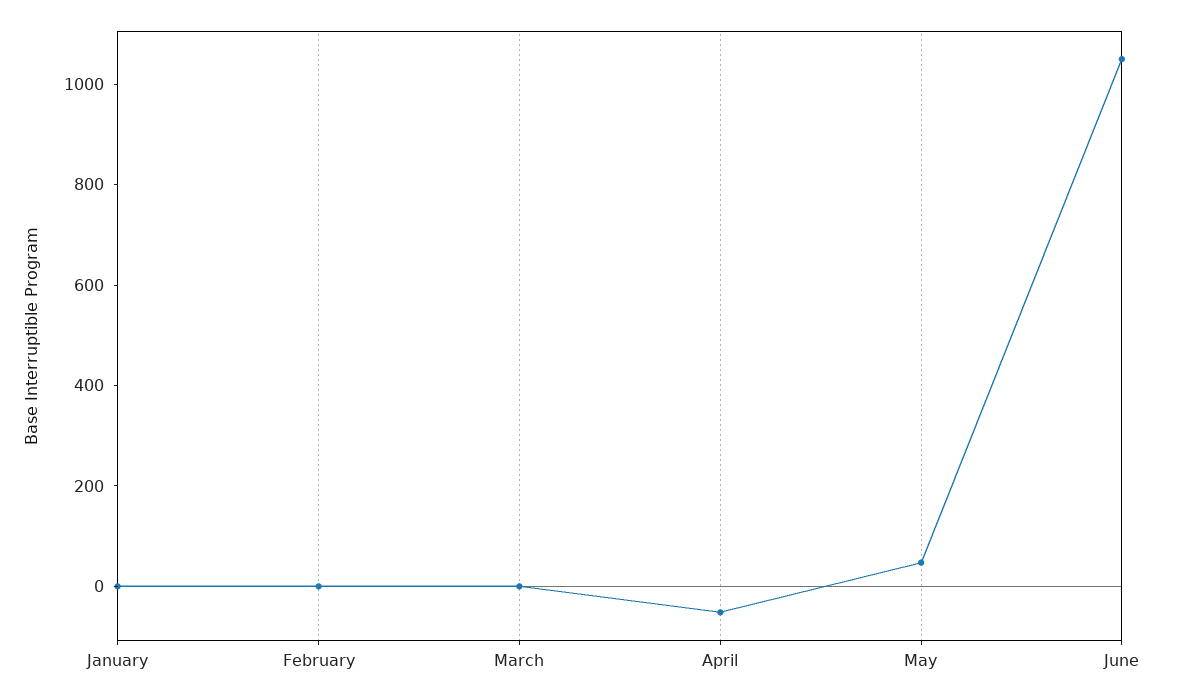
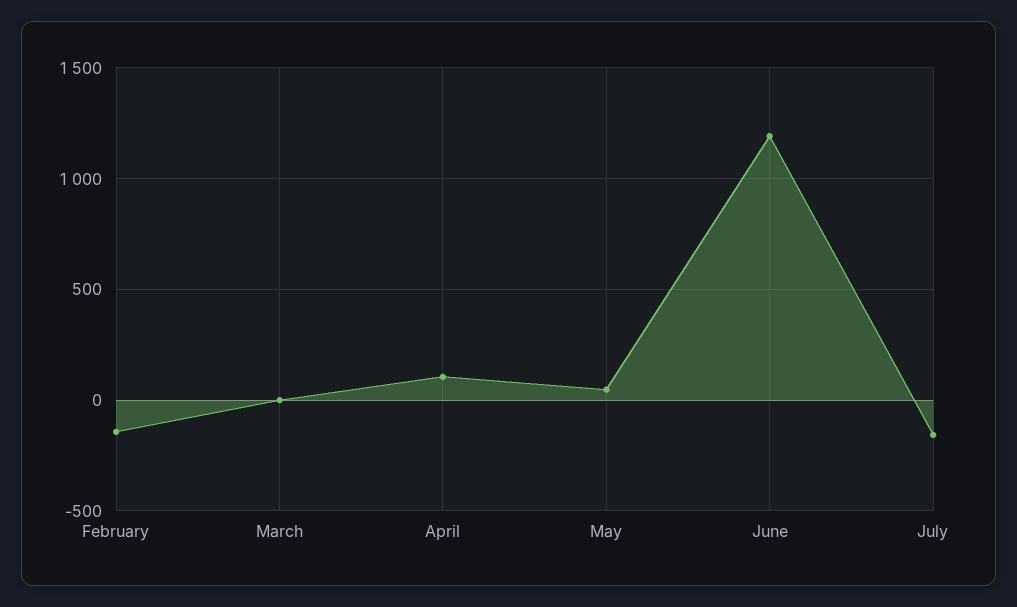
January: 0 -> none
February: 0 -> -150
April: -50 -> 100
June: 1050 -> 1200
July: none -> -150

